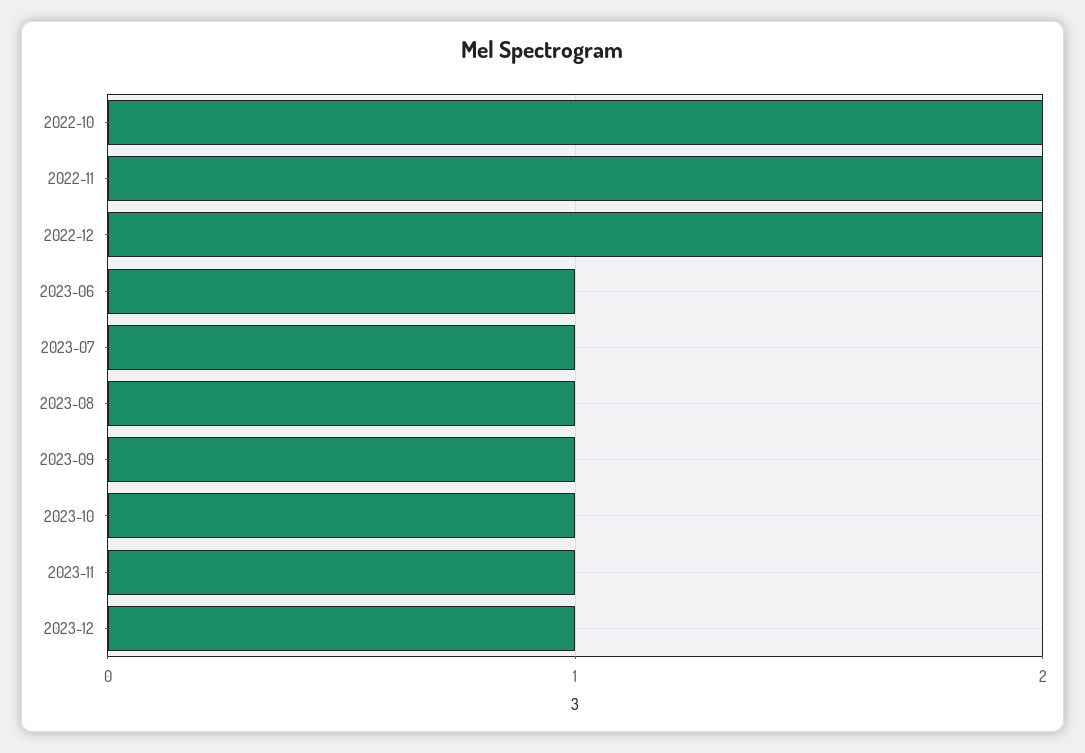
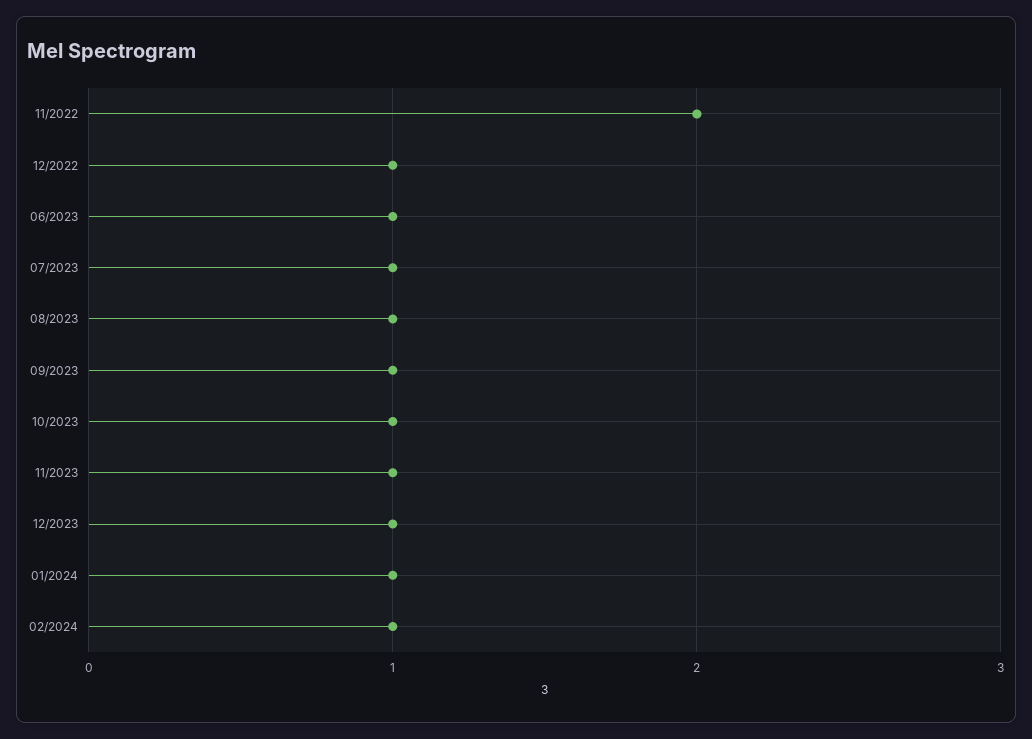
2022-10: 2 -> none
2022-12: 2 -> 1
01/2024: none -> 1
02/2024: none -> 1

